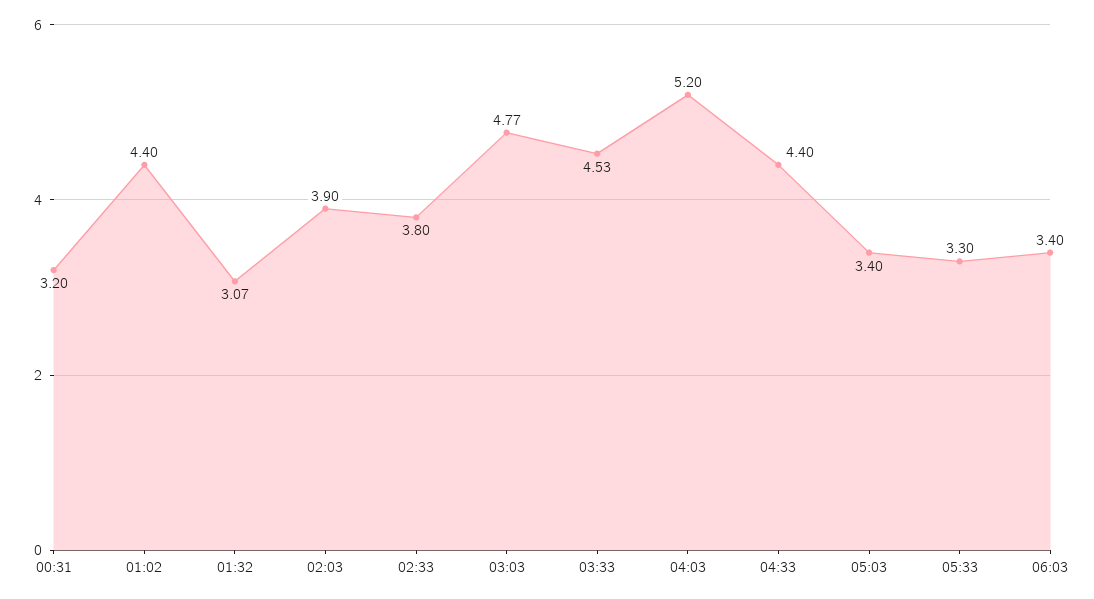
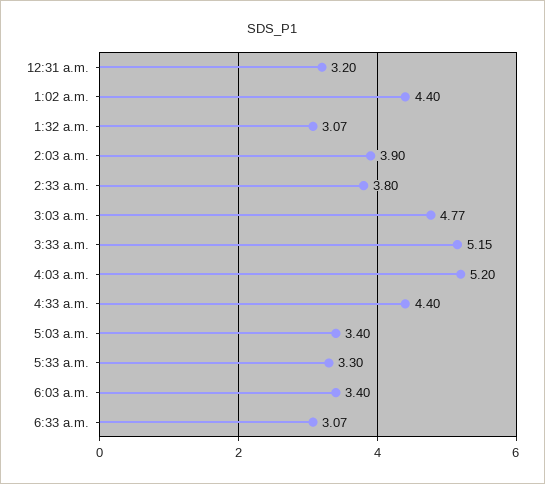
03:33: 4.53 -> 5.15
6:33 a.m.: none -> 3.07

